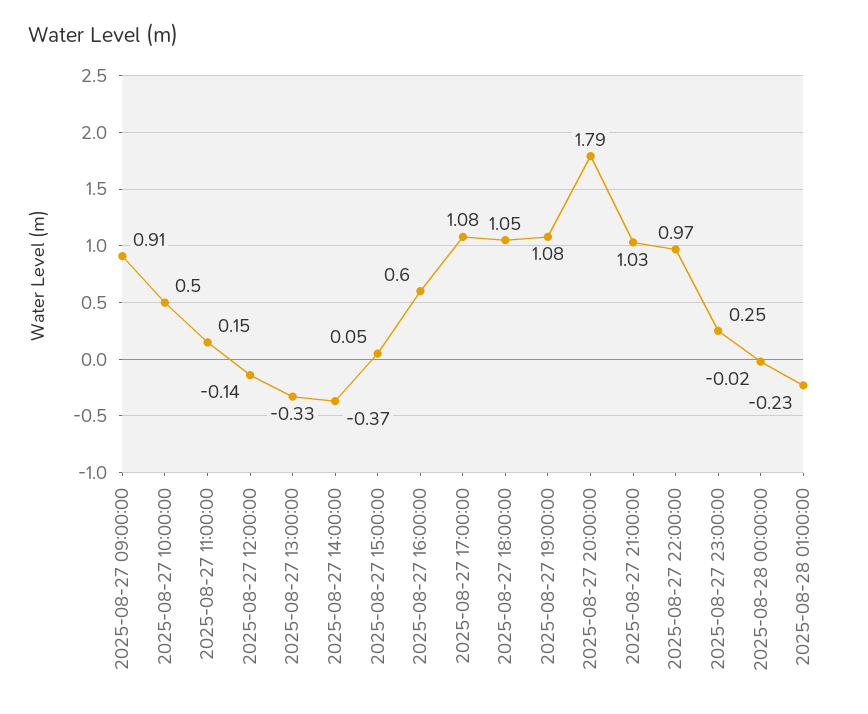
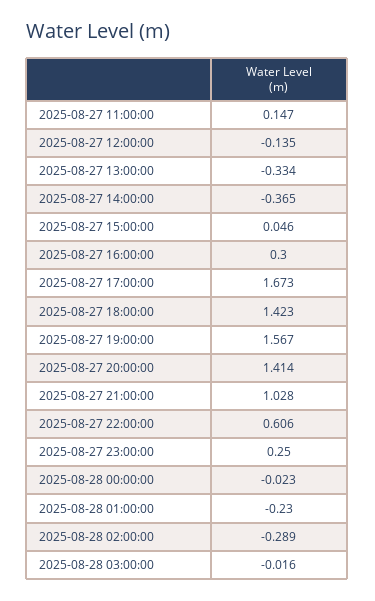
2025-08-27 09:00:00: 0.91 -> none
2025-08-27 10:00:00: 0.5 -> none
2025-08-27 16:00:00: 0.6 -> 0.3
2025-08-27 17:00:00: 1.08 -> 1.673
2025-08-27 18:00:00: 1.05 -> 1.423
2025-08-27 19:00:00: 1.08 -> 1.567
2025-08-27 20:00:00: 1.79 -> 1.414
2025-08-27 22:00:00: 0.97 -> 0.606
2025-08-28 02:00:00: none -> -0.289
2025-08-28 03:00:00: none -> -0.016

